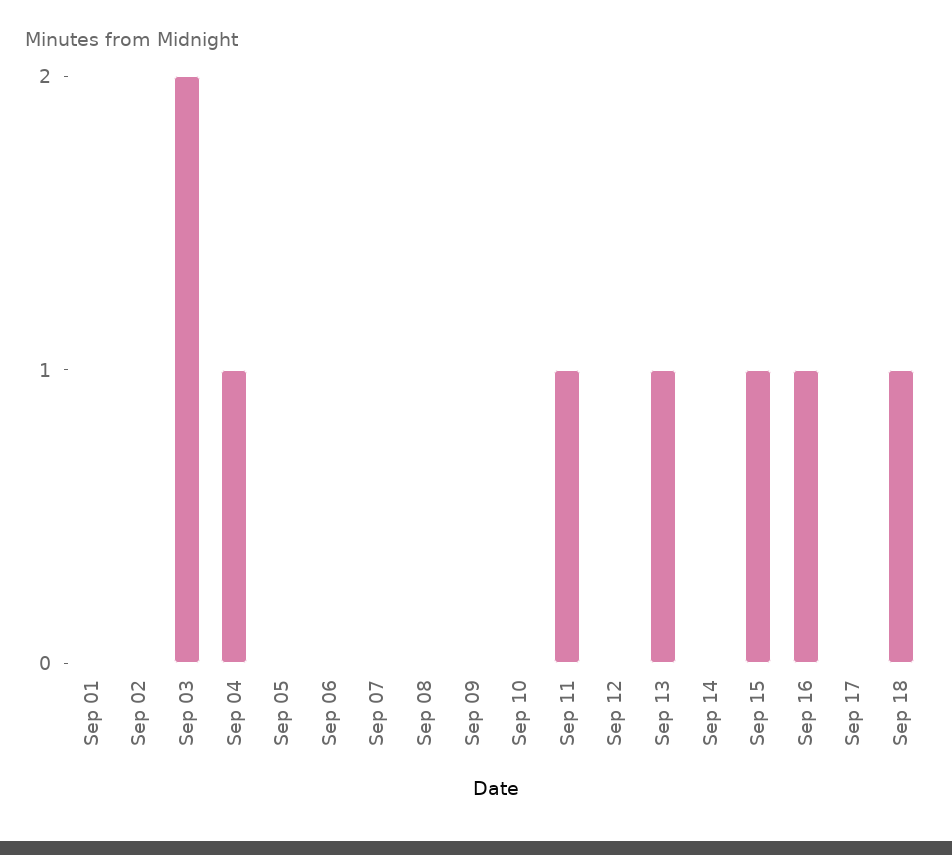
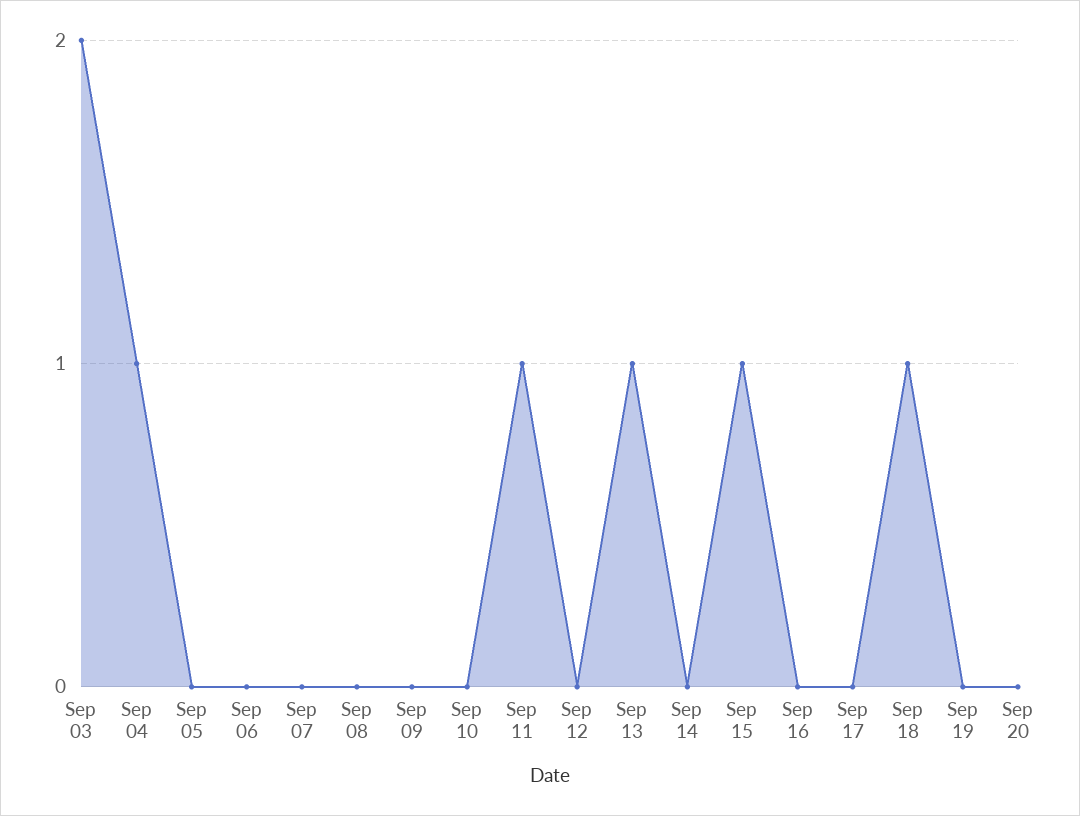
Sep 01: 0 -> none
Sep 02: 0 -> none
Sep 16: 1 -> 0
Sep 19: none -> 0
Sep 20: none -> 0

